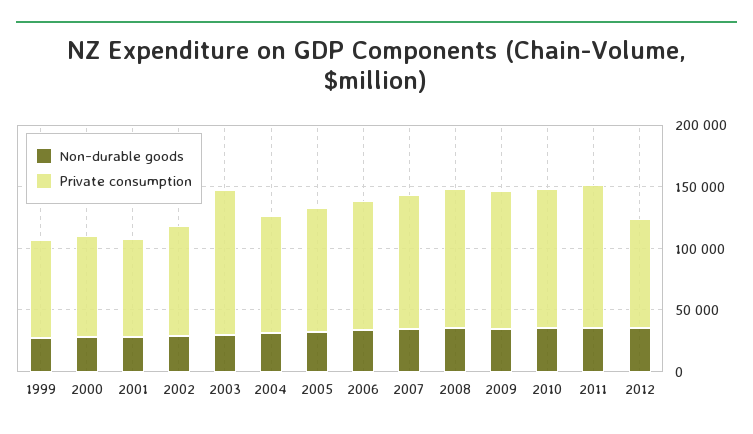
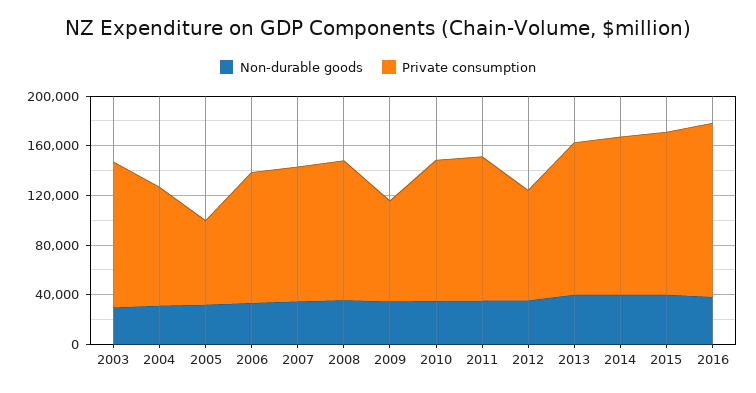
Non-durable goods, 1999: 30000 -> none
Private consumption, 1999: 80000 -> none
Non-durable goods, 2000: 30000 -> none
Private consumption, 2000: 80000 -> none
Non-durable goods, 2001: 30000 -> none
Private consumption, 2001: 80000 -> none
Non-durable goods, 2002: 30000 -> none
Private consumption, 2002: 90000 -> none
Private consumption, 2005: 100000 -> 70000
Private consumption, 2009: 110000 -> 80000
Non-durable goods, 2013: none -> 40000
Private consumption, 2013: none -> 120000
Non-durable goods, 2014: none -> 40000
Private consumption, 2014: none -> 130000
Non-durable goods, 2015: none -> 40000
Private consumption, 2015: none -> 130000
Non-durable goods, 2016: none -> 40000
Private consumption, 2016: none -> 140000

